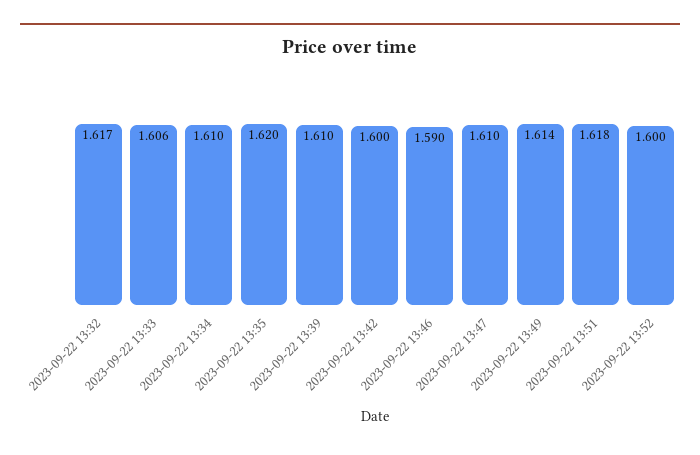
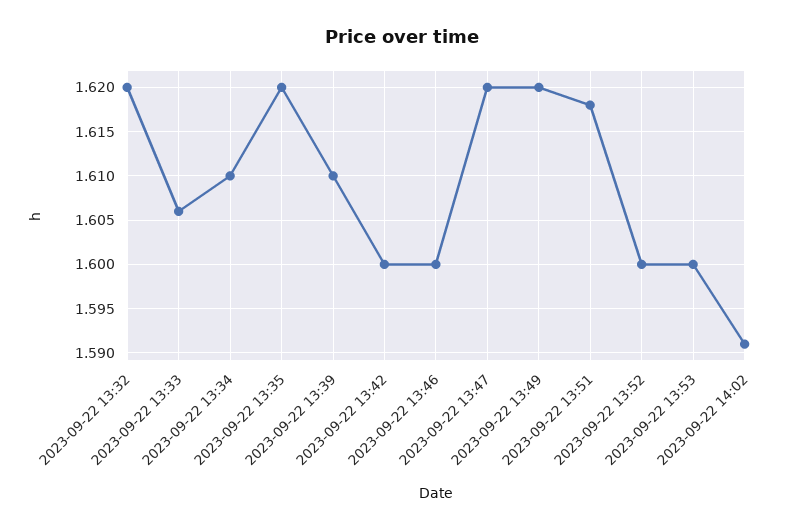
2023-09-22 13:32: 1.617 -> 1.62
2023-09-22 13:46: 1.59 -> 1.6
2023-09-22 13:47: 1.61 -> 1.62
2023-09-22 13:49: 1.614 -> 1.62
2023-09-22 13:53: none -> 1.6
2023-09-22 14:02: none -> 1.591

